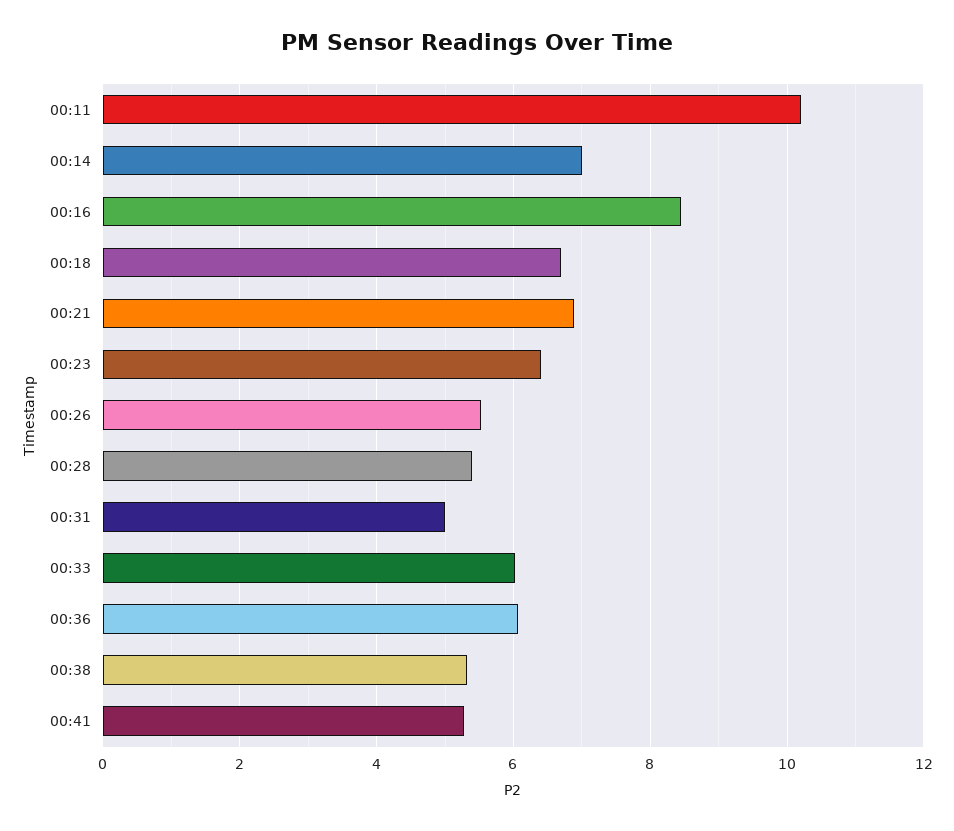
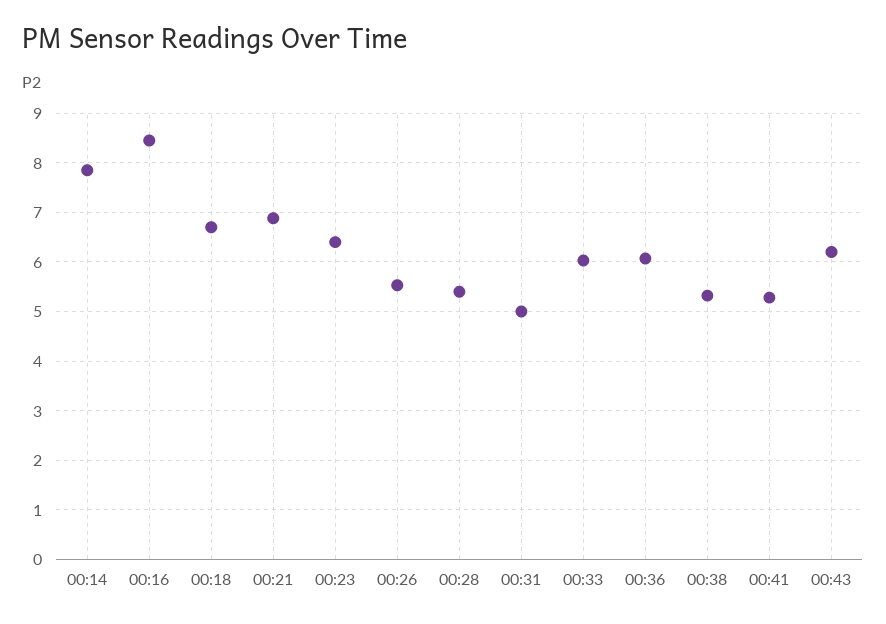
00:11: 10.2 -> none
00:14: 7 -> 7.8
00:43: none -> 6.2

